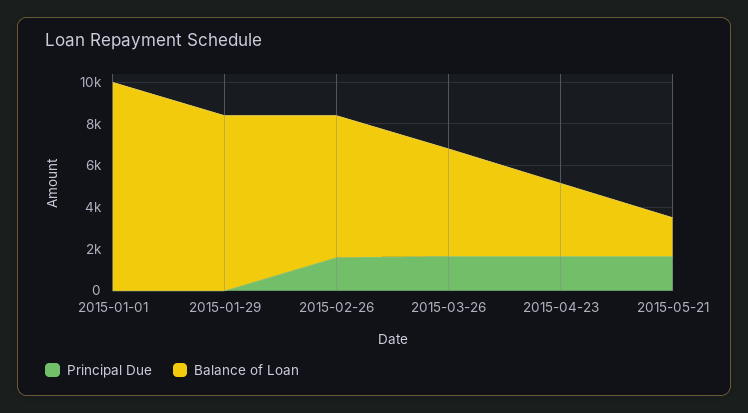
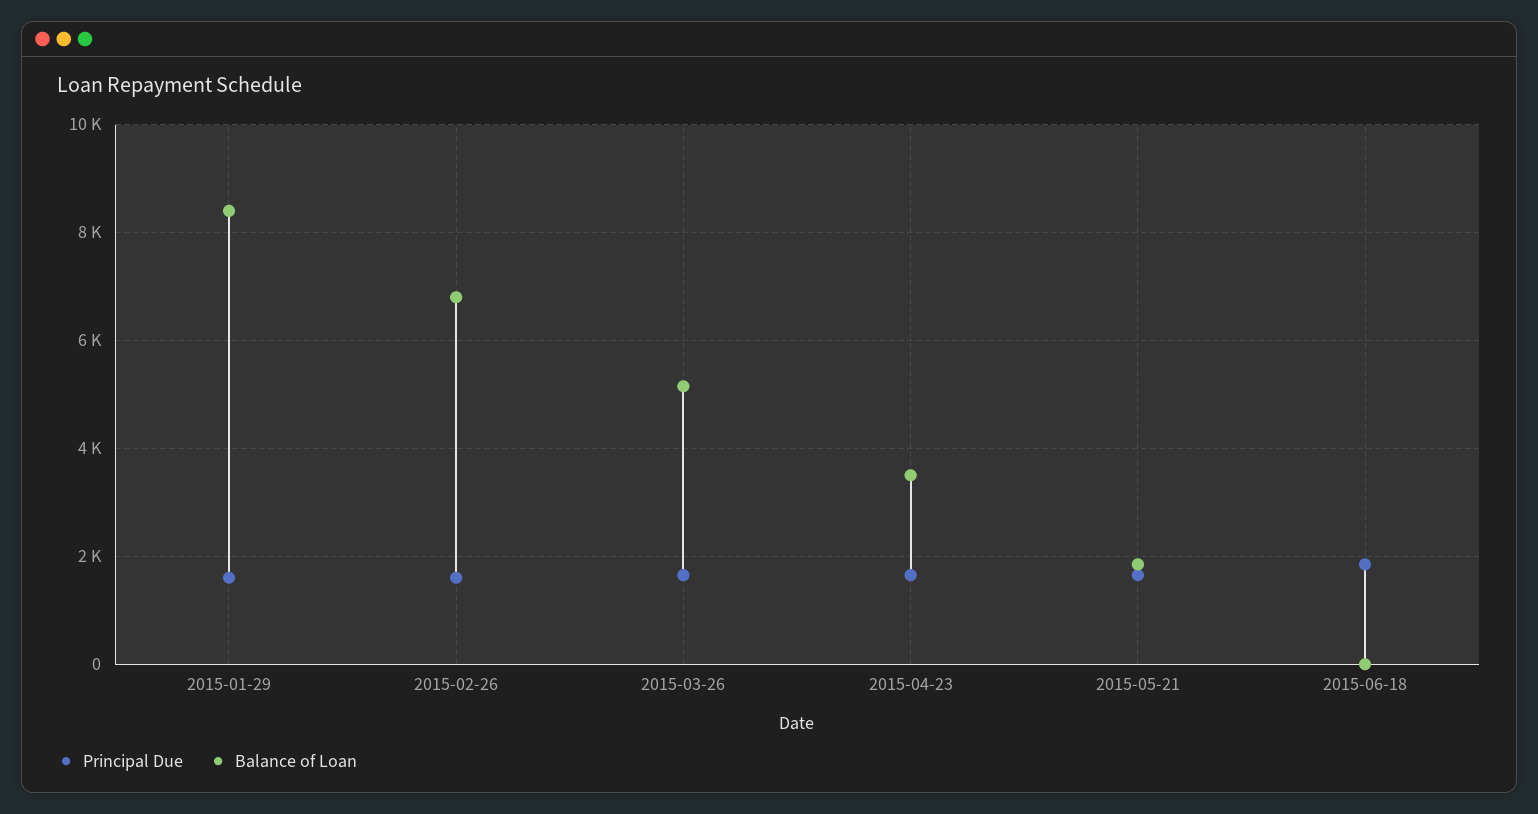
Principal Due, 2015-01-01: 0 -> none
Balance of Loan, 2015-01-01: 10000 -> none
Principal Due, 2015-01-29: 0 -> 1600
Principal Due, 2015-06-18: none -> 1800
Balance of Loan, 2015-06-18: none -> 0

